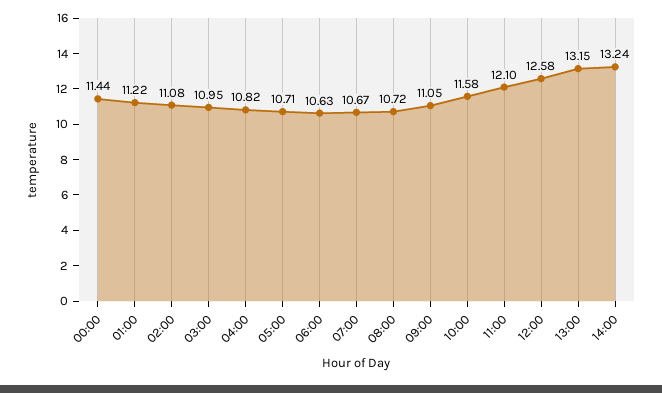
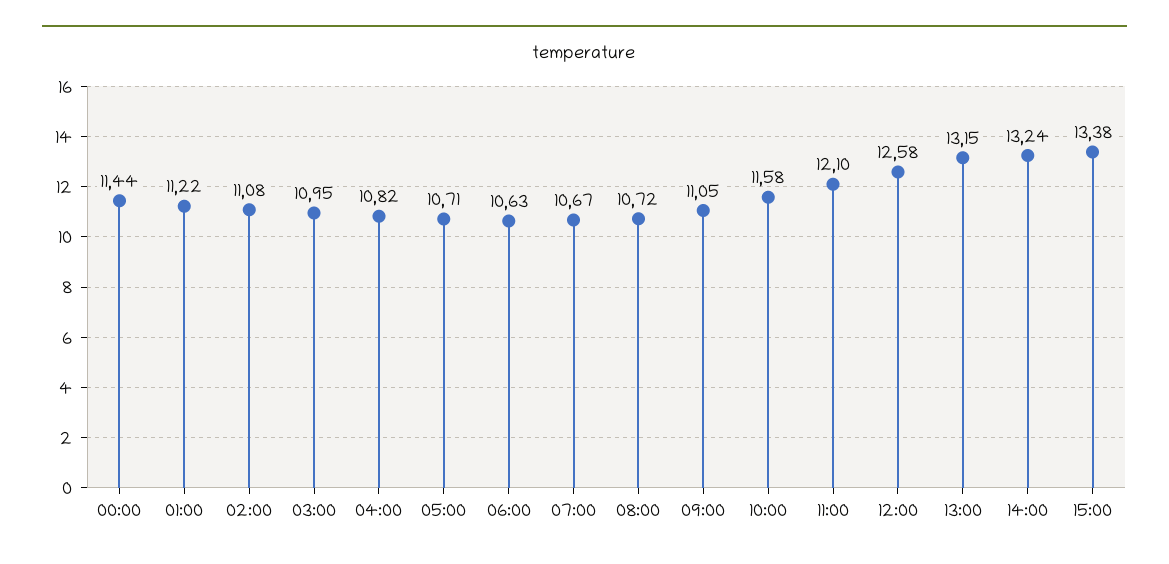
15:00: none -> 13.38

